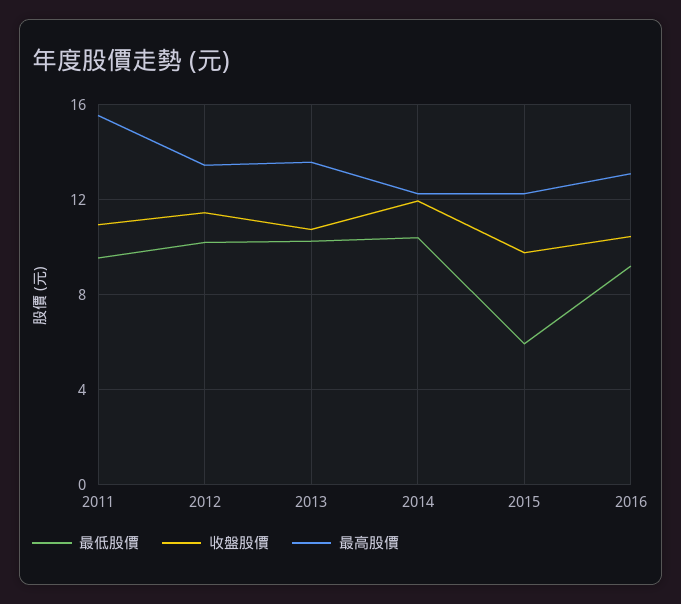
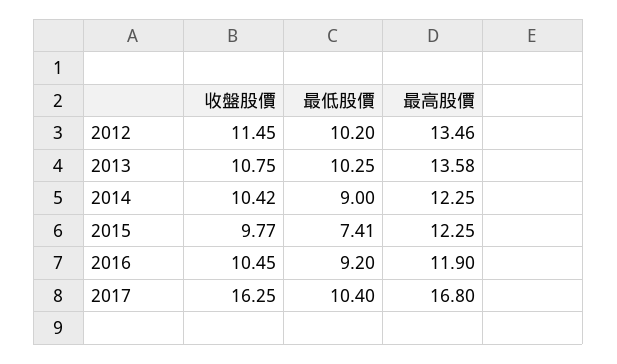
最低股價, 2011: 9.5 -> none
收盤股價, 2011: 11 -> none
最高股價, 2011: 15.5 -> none
最低股價, 2014: 10.5 -> 9
收盤股價, 2014: 12 -> 10.42
最低股價, 2015: 6 -> 7.41
最高股價, 2016: 13 -> 11.9
收盤股價, 2017: none -> 16.25
最低股價, 2017: none -> 10.4
最高股價, 2017: none -> 16.8

